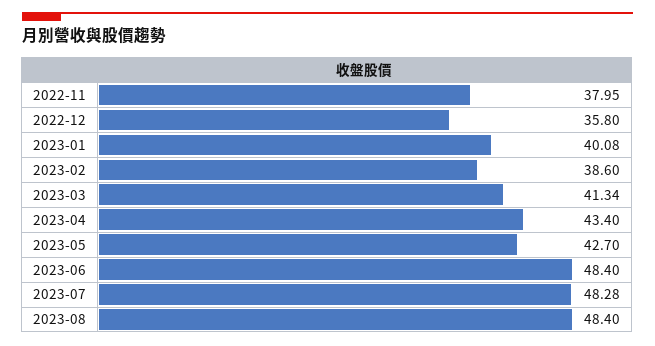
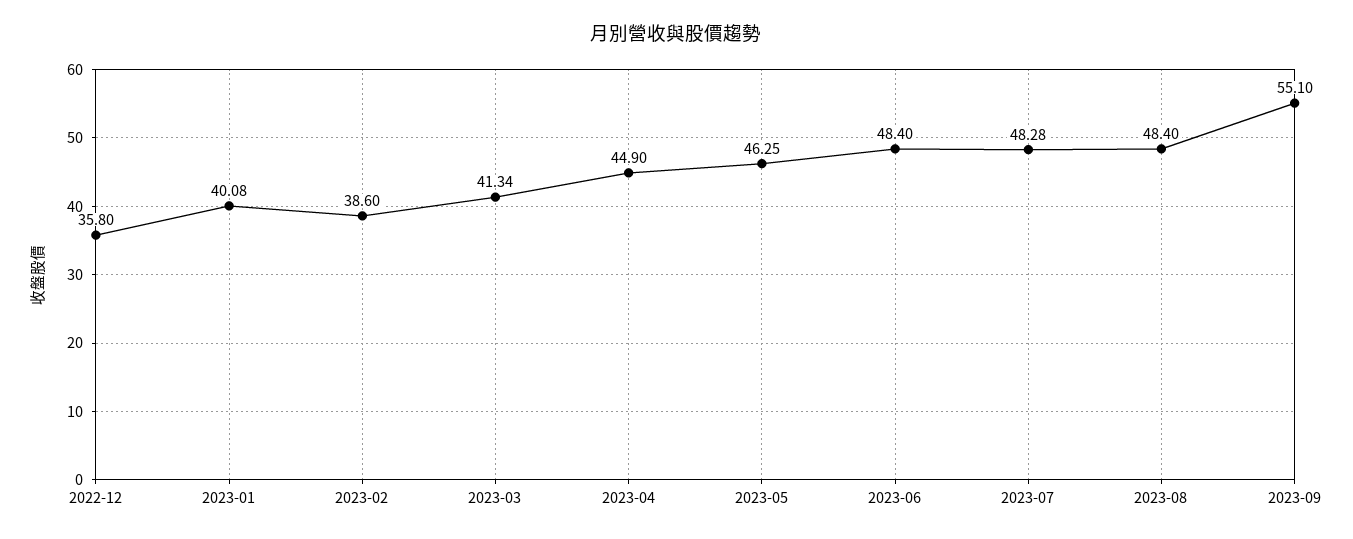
2022-11: 37.95 -> none
2023-04: 43.4 -> 44.9
2023-05: 42.7 -> 46.25
2023-09: none -> 55.1

